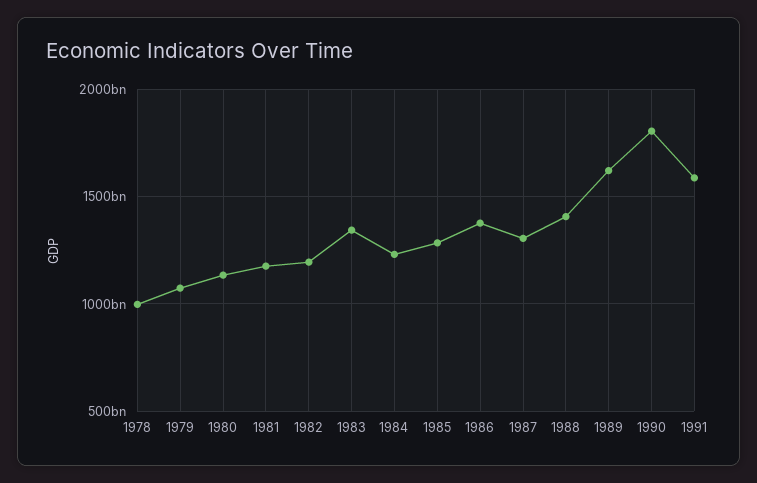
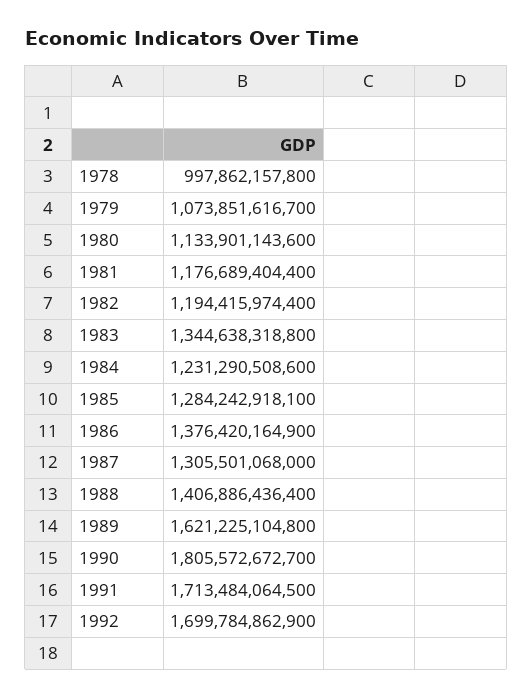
1991: 1600000000000 -> 1713484064500
1992: none -> 1699784862900

